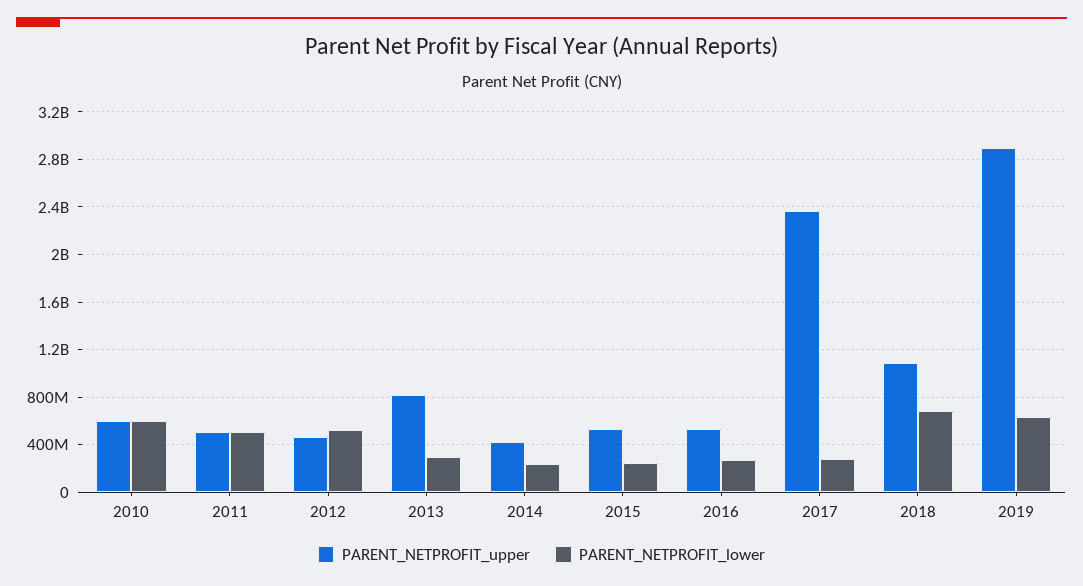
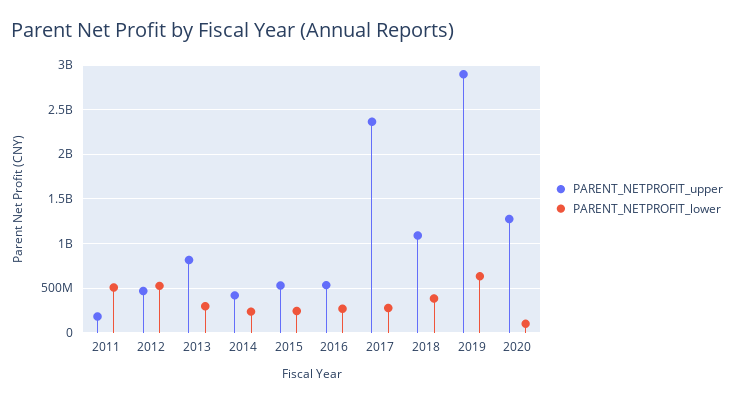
PARENT_NETPROFIT_upper, 2010: 600000000 -> none
PARENT_NETPROFIT_lower, 2010: 600000000 -> none
PARENT_NETPROFIT_upper, 2011: 500000000 -> 200000000
PARENT_NETPROFIT_lower, 2018: 700000000 -> 400000000
PARENT_NETPROFIT_upper, 2020: none -> 1300000000
PARENT_NETPROFIT_lower, 2020: none -> 100000000

